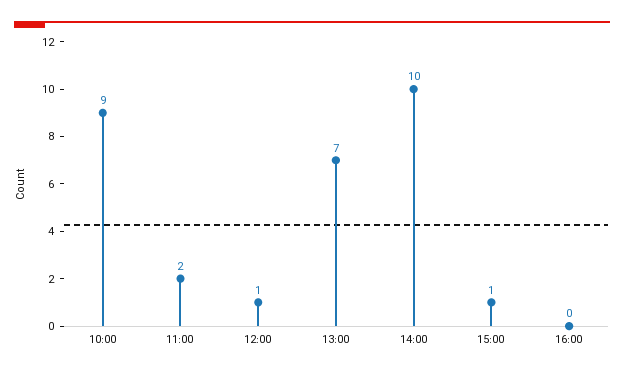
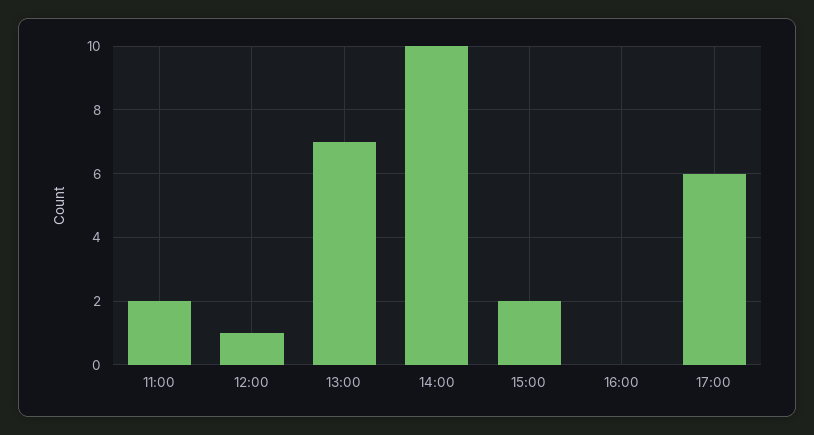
10:00: 9 -> none
15:00: 1 -> 2
17:00: none -> 6

